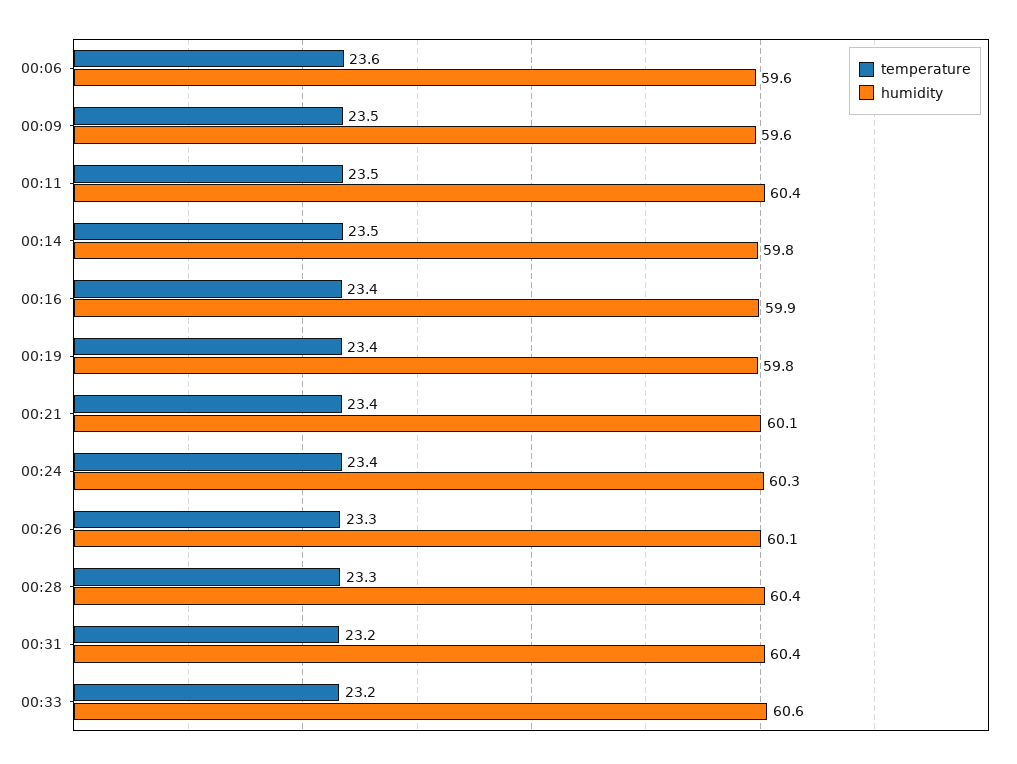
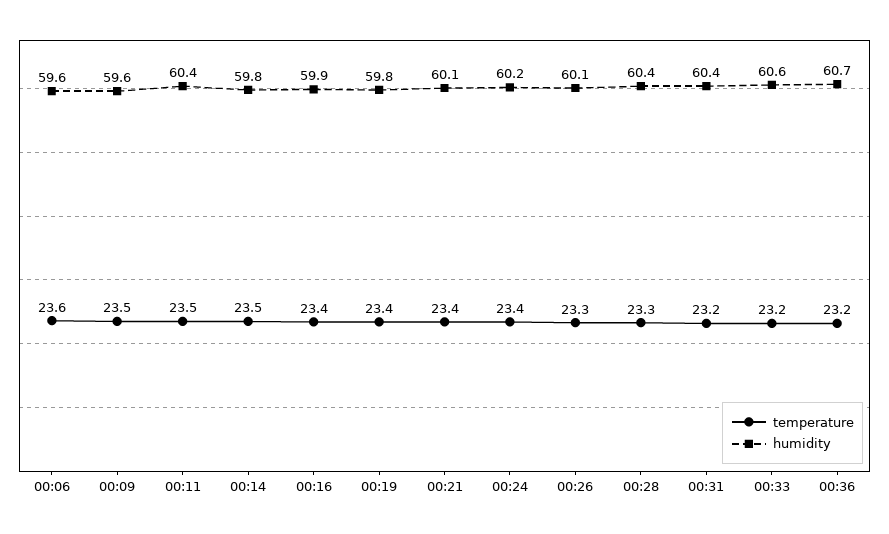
humidity, 00:24: 60.3 -> 60.2
temperature, 00:36: none -> 23.2
humidity, 00:36: none -> 60.7

